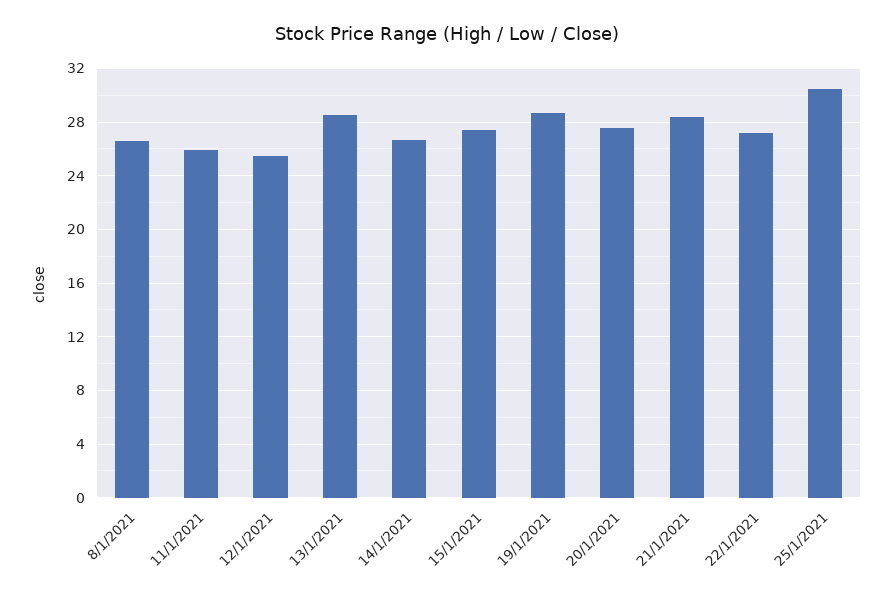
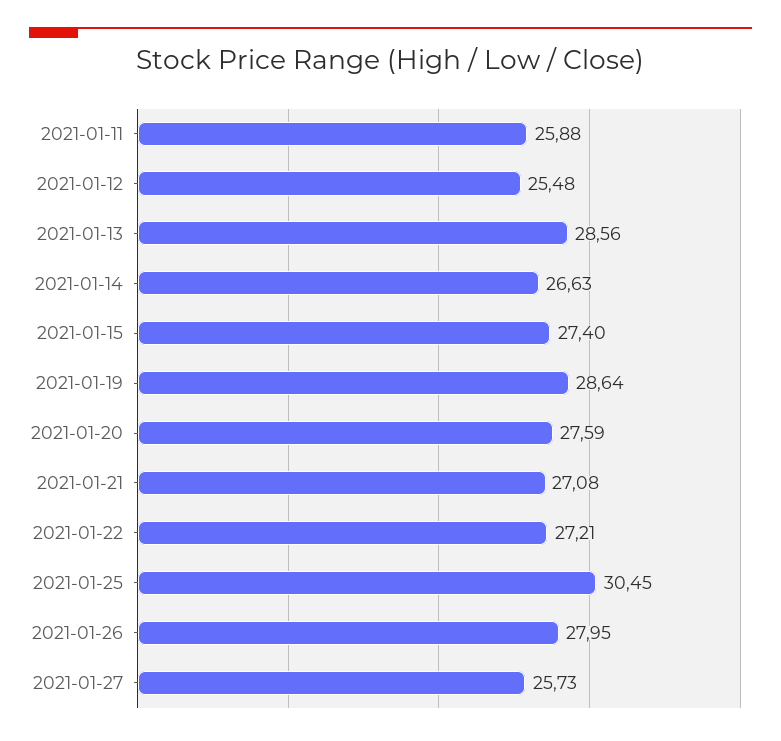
8/1/2021: 26.5 -> none
21/1/2021: 28.5 -> 27.08
2021-01-26: none -> 27.95
2021-01-27: none -> 25.73

